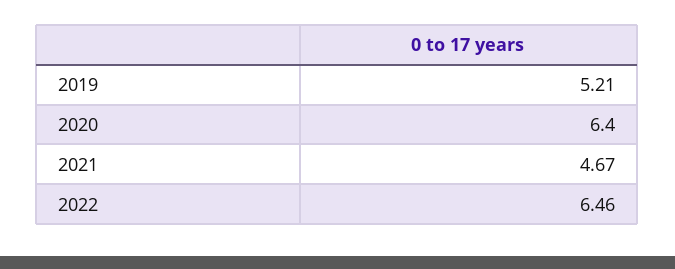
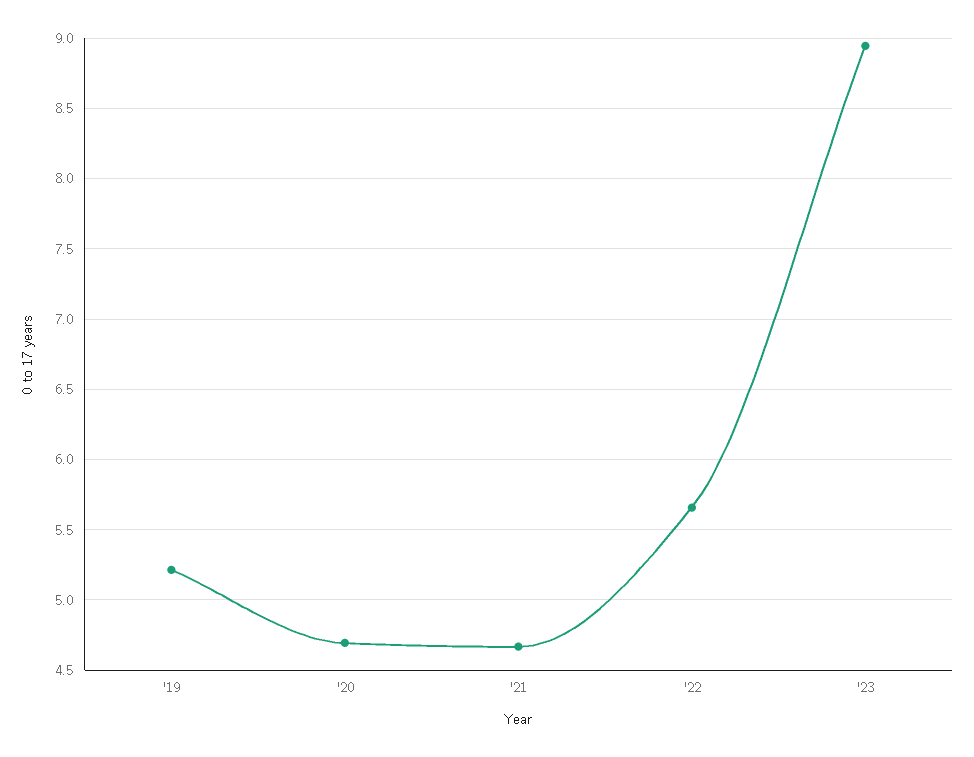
2020: 6.4 -> 4.7
2022: 6.46 -> 5.65
'23: none -> 8.95

